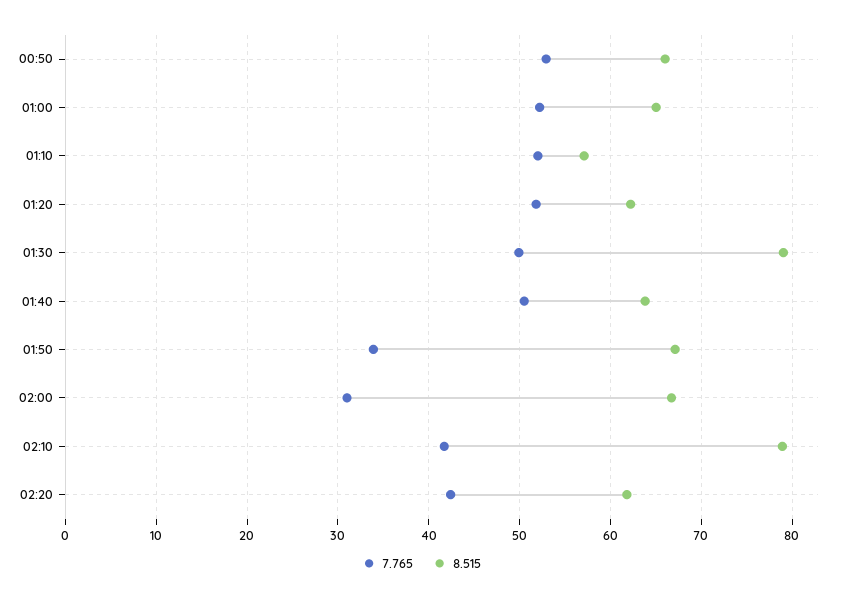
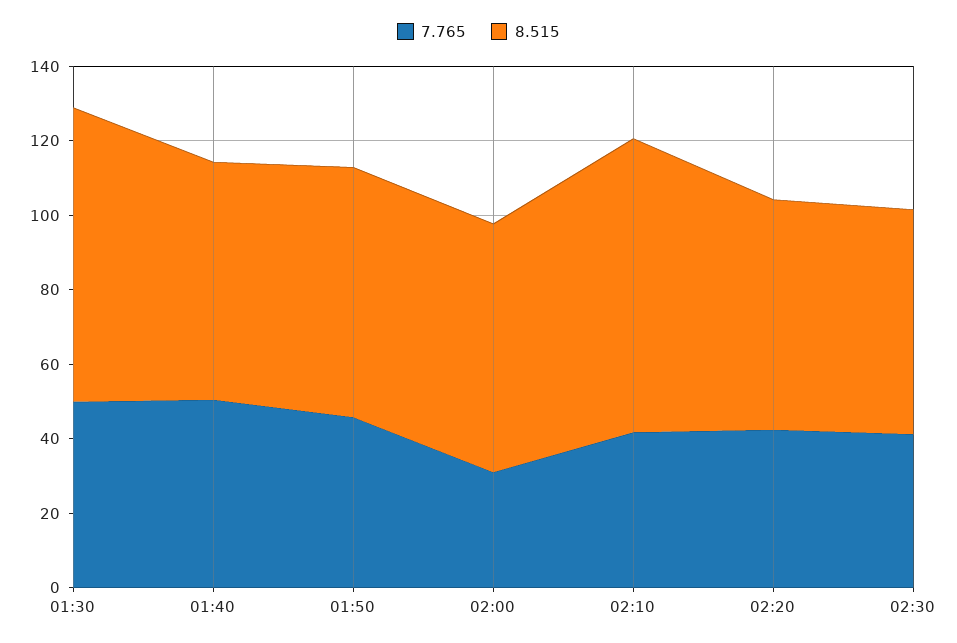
7.765, 00:50: 53 -> none
8.515, 00:50: 66 -> none
7.765, 01:00: 52 -> none
8.515, 01:00: 65 -> none
7.765, 01:10: 52 -> none
8.515, 01:10: 57 -> none
7.765, 01:20: 52 -> none
8.515, 01:20: 62 -> none
7.765, 01:50: 34 -> 45
7.765, 02:30: none -> 40
8.515, 02:30: none -> 60

